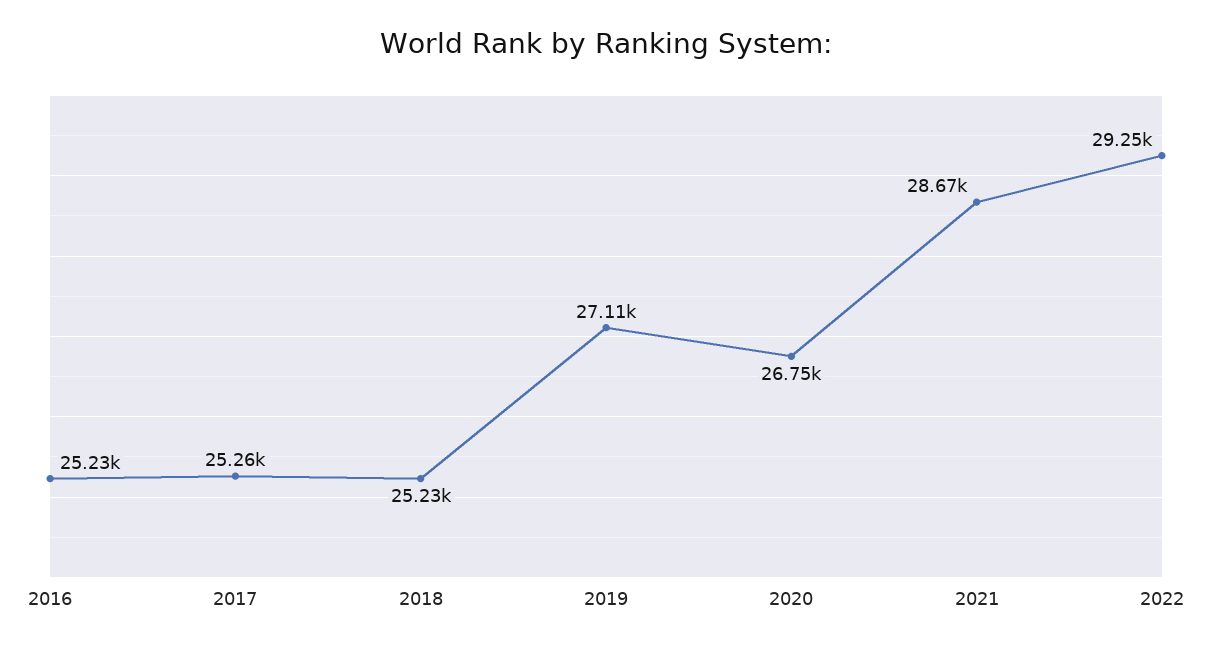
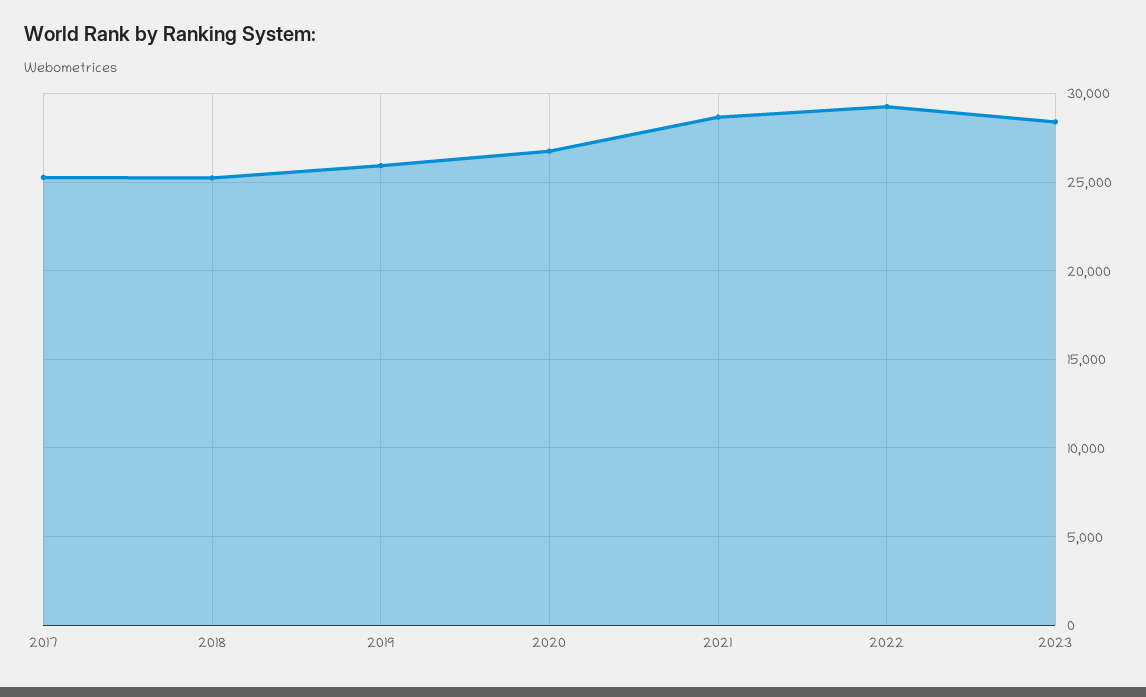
2016: 25230 -> none
2019: 27110 -> 26000
2023: none -> 28500

